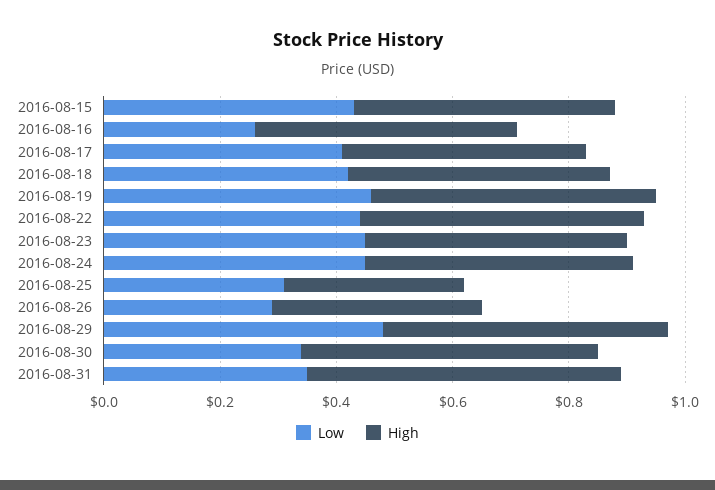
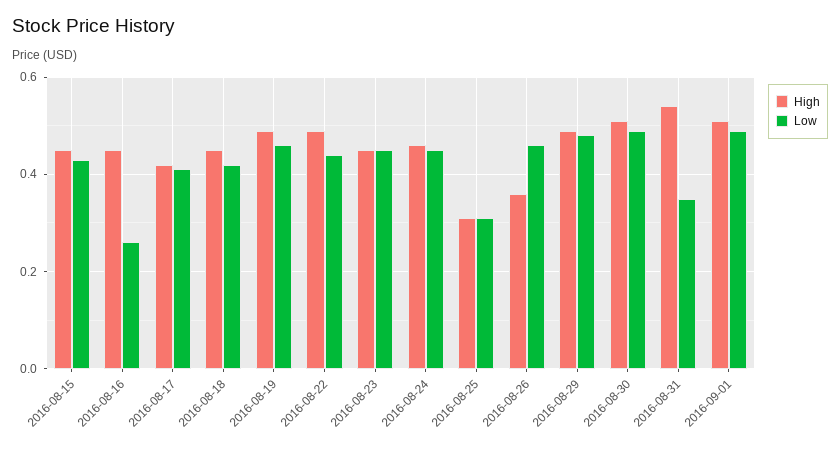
Low, 2016-08-26: 0.3 -> 0.45
Low, 2016-08-30: 0.35 -> 0.5
High, 2016-09-01: none -> 0.5
Low, 2016-09-01: none -> 0.5

